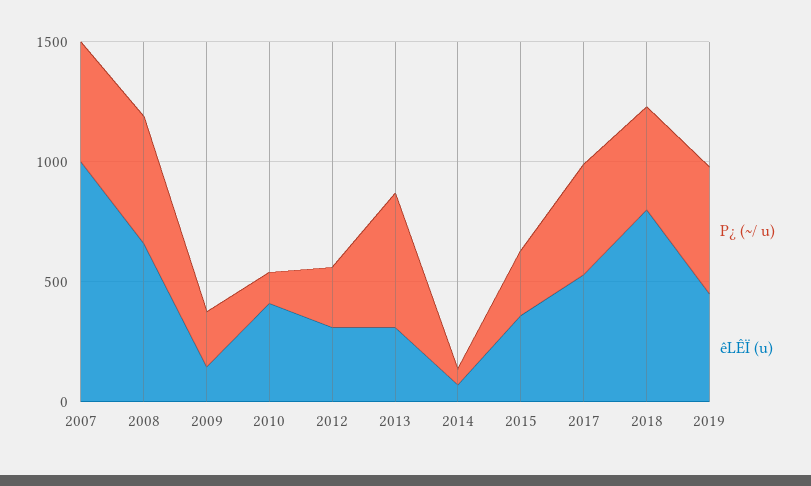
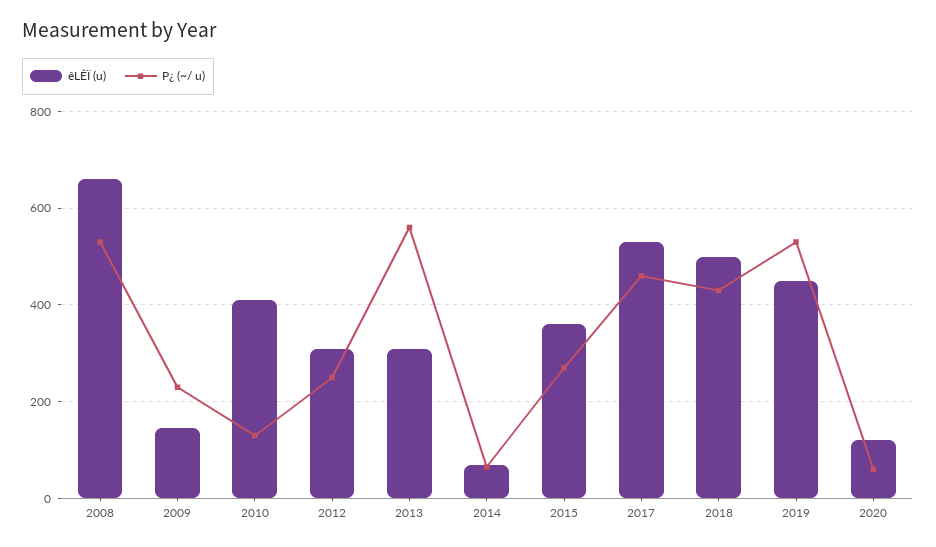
P¿ (~/ u), 2007: 500 -> none
êLÊÏ (u), 2007: 1000 -> none
êLÊÏ (u), 2018: 800 -> 500
êLÊÏ (u), 2020: none -> 120
P¿ (~/ u), 2020: none -> 60

